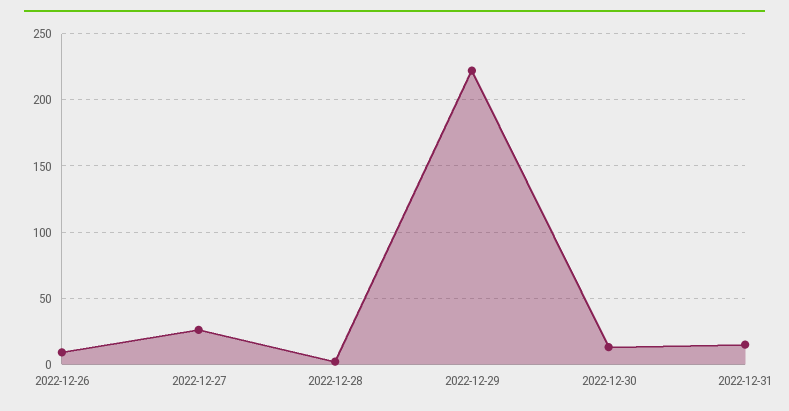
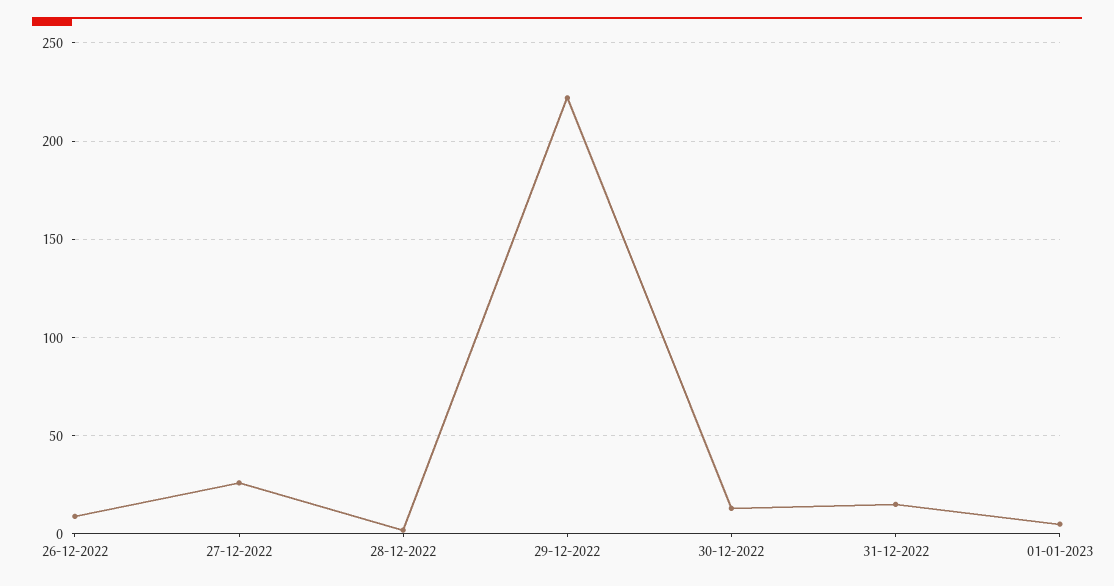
01-01-2023: none -> 5

